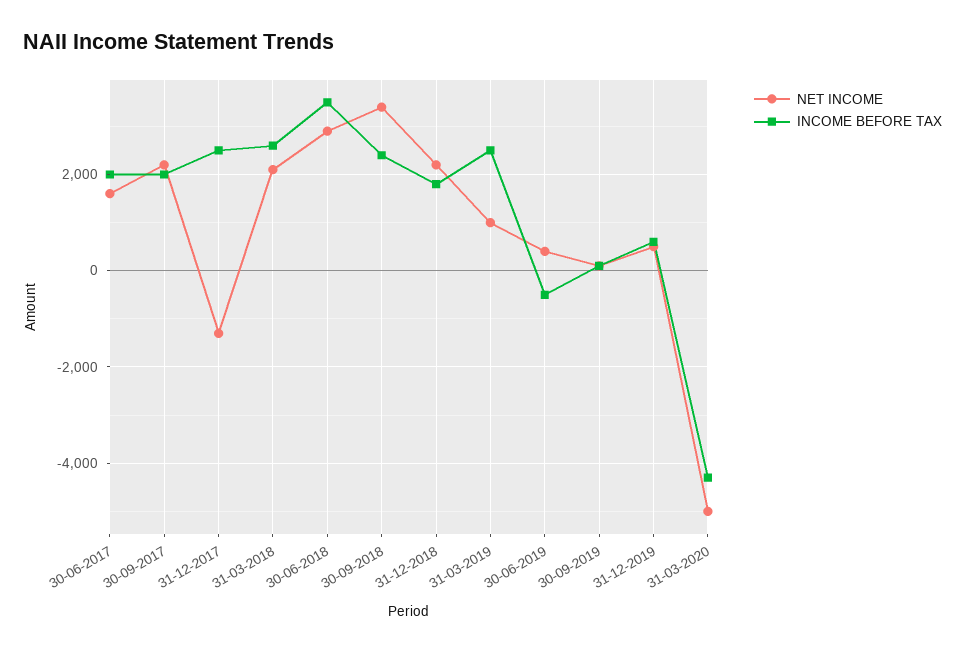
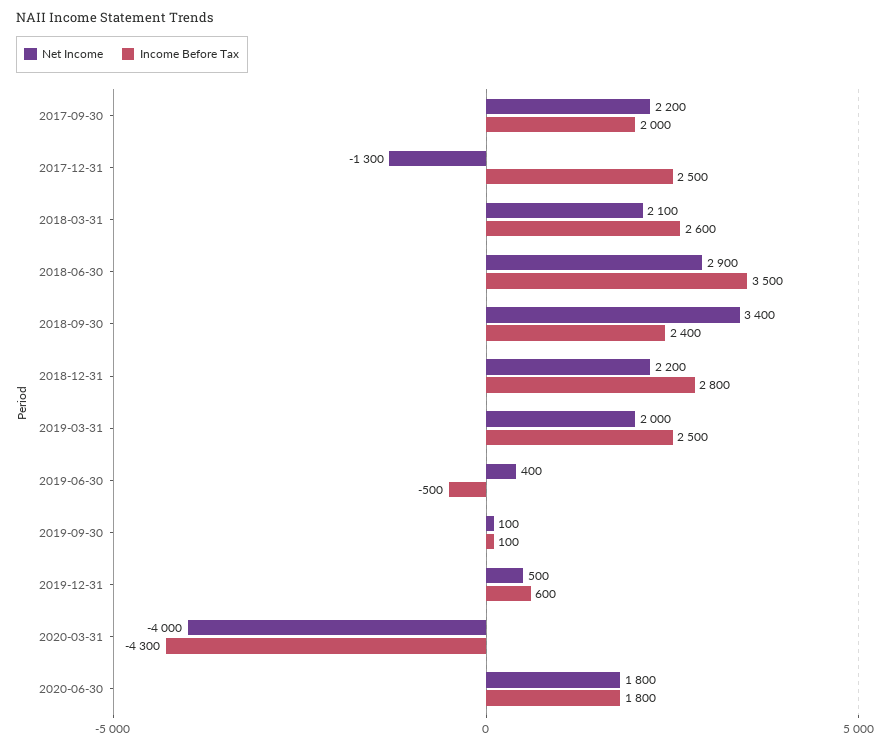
NET INCOME, 30-06-2017: 1600 -> none
INCOME BEFORE TAX, 30-06-2017: 2000 -> none
INCOME BEFORE TAX, 31-12-2018: 1800 -> 2800
NET INCOME, 31-03-2019: 1000 -> 2000
NET INCOME, 31-03-2020: -5000 -> -4000
NET INCOME, 2020-06-30: none -> 1800
INCOME BEFORE TAX, 2020-06-30: none -> 1800

